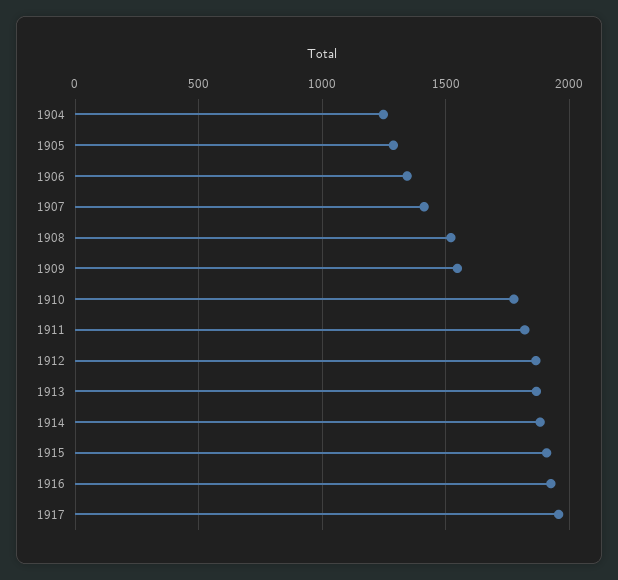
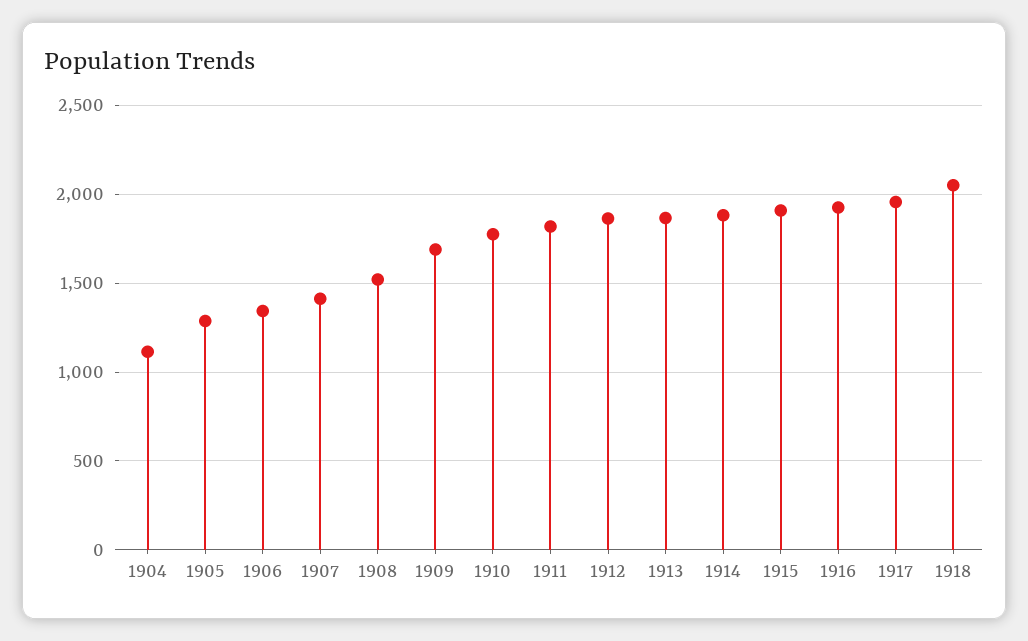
1904: 1250 -> 1100
1909: 1550 -> 1700
1918: none -> 2050

